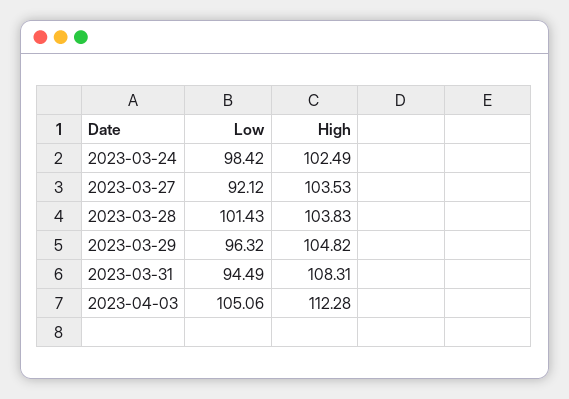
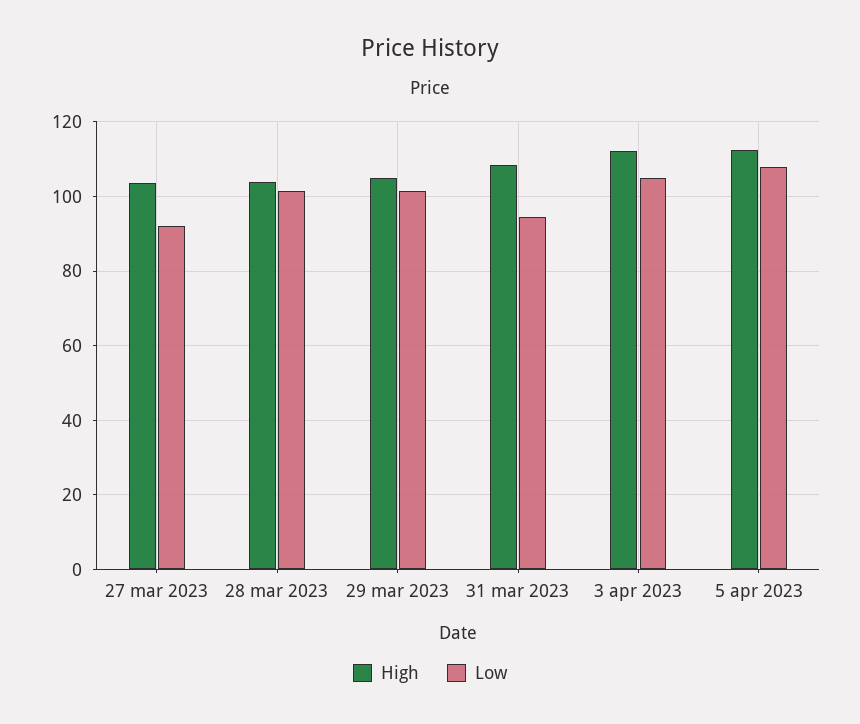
Low, 2023-03-24: 98.42 -> none
High, 2023-03-24: 102.49 -> none
Low, 2023-03-29: 96.32 -> 102
High, 5 apr 2023: none -> 112
Low, 5 apr 2023: none -> 108

